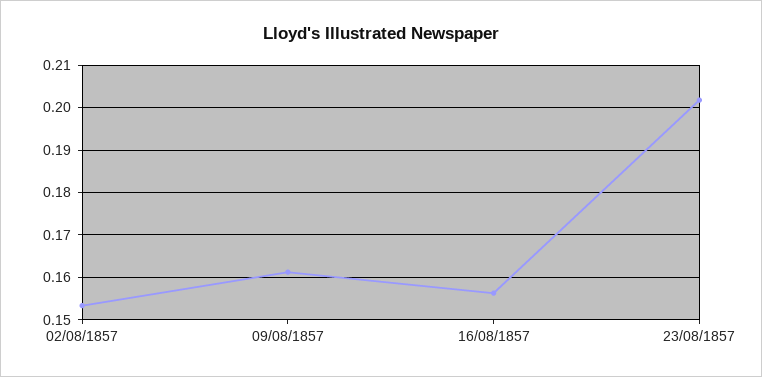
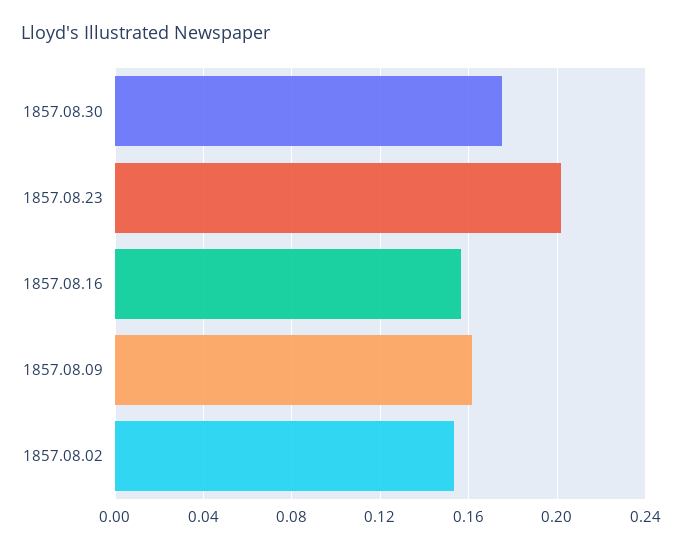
1857.08.30: none -> 0.175

